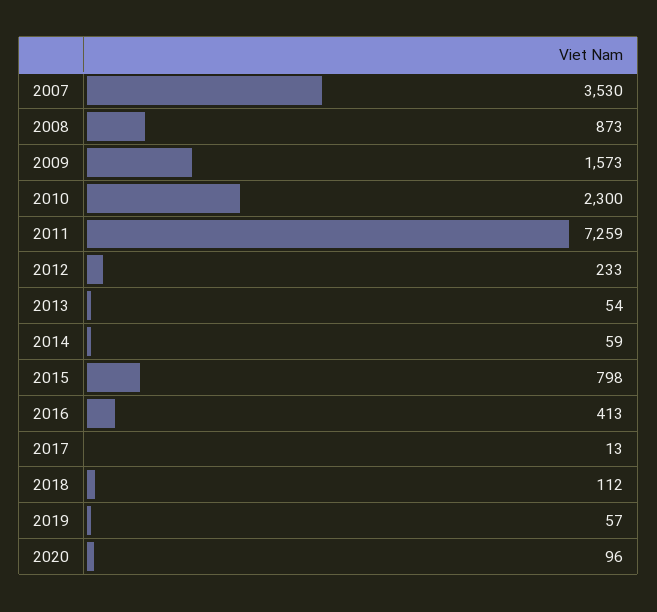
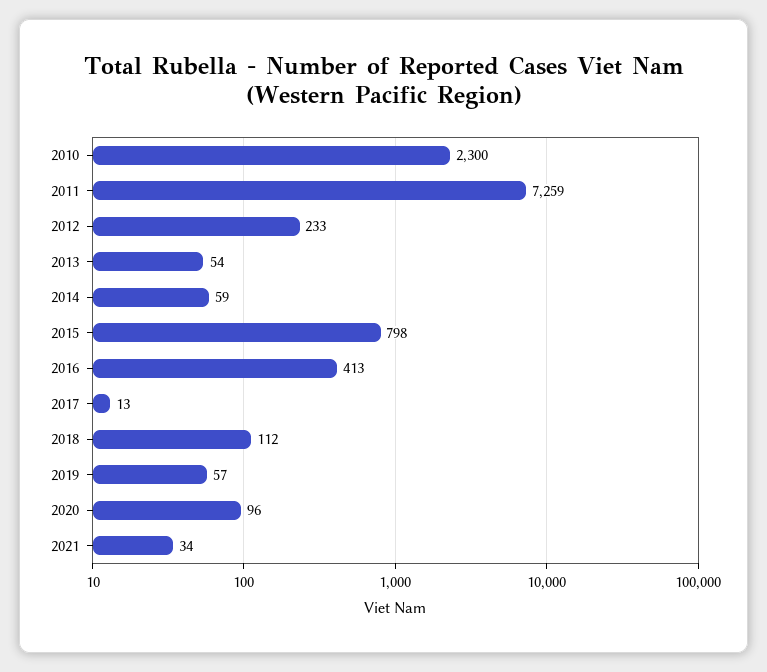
2007: 3530 -> none
2008: 873 -> none
2009: 1573 -> none
2021: none -> 34

